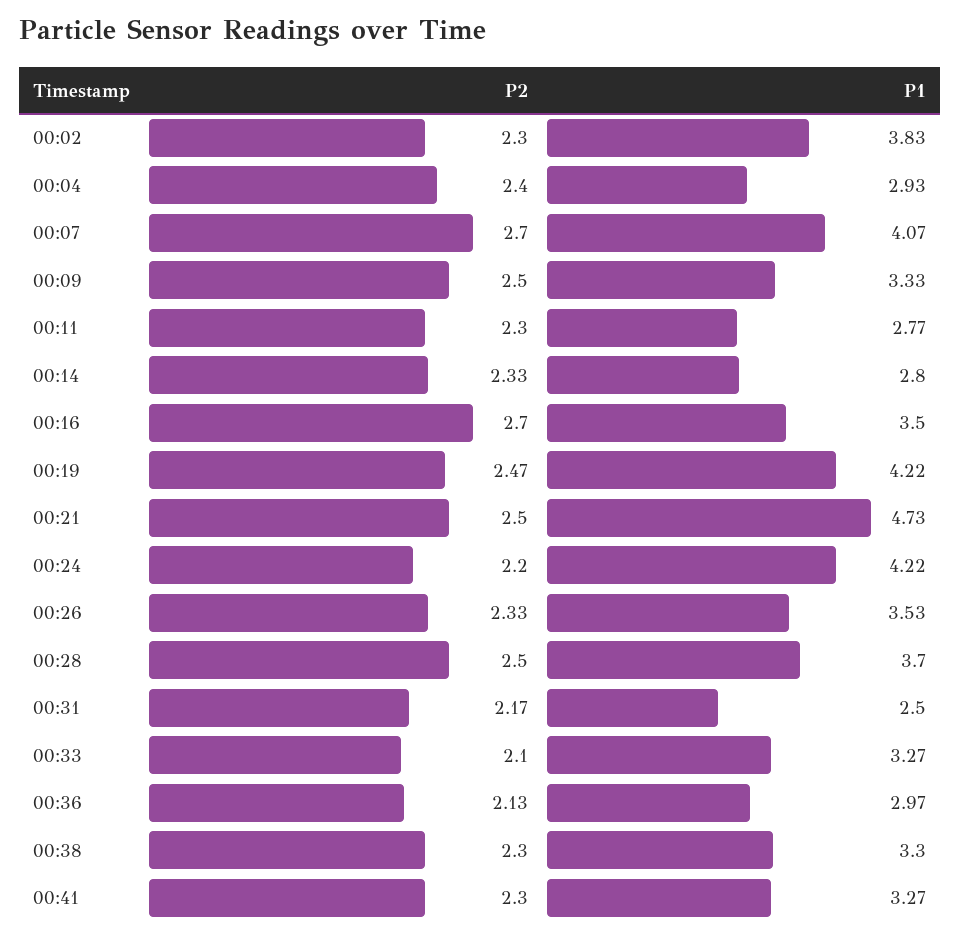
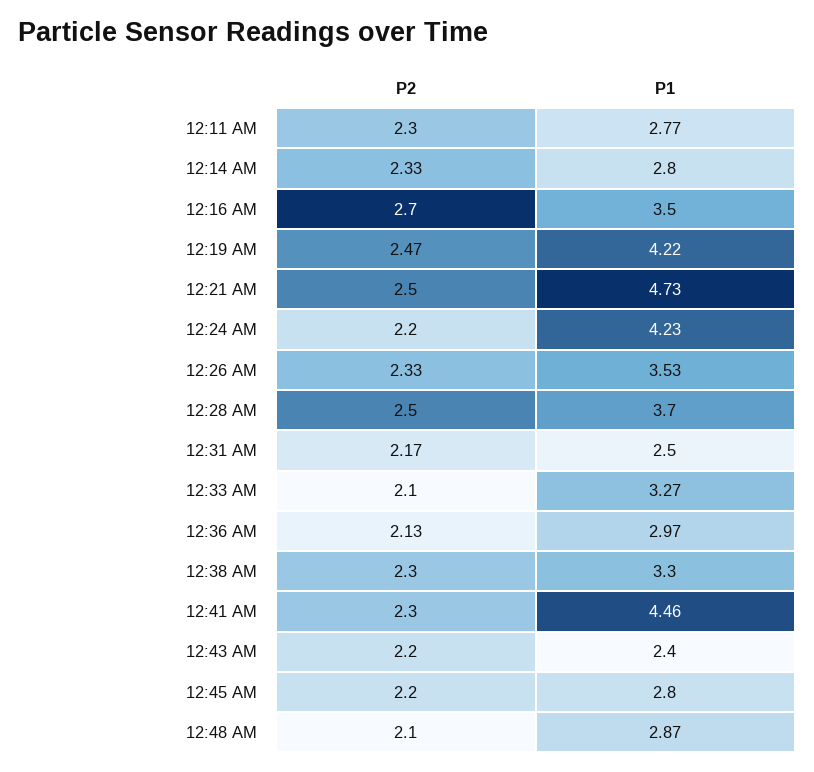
P2, 00:02: 2.3 -> none
P1, 00:02: 3.83 -> none
P2, 00:04: 2.4 -> none
P1, 00:04: 2.93 -> none
P2, 00:07: 2.7 -> none
P1, 00:07: 4.07 -> none
P2, 00:09: 2.5 -> none
P1, 00:09: 3.33 -> none
P1, 00:24: 4.22 -> 4.23
P1, 00:41: 3.27 -> 4.46
P2, 12:43 AM: none -> 2.2
P1, 12:43 AM: none -> 2.4
P2, 12:45 AM: none -> 2.2
P1, 12:45 AM: none -> 2.8
P2, 12:48 AM: none -> 2.1
P1, 12:48 AM: none -> 2.87

